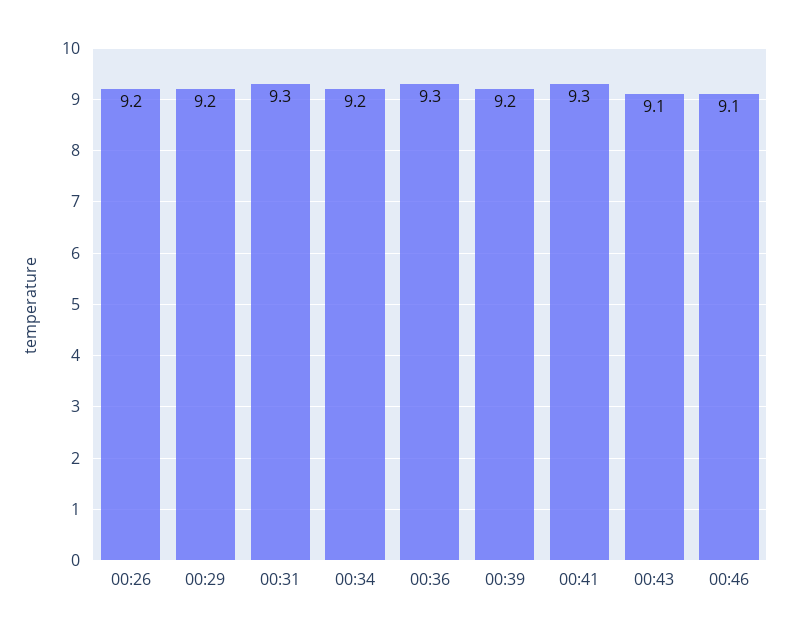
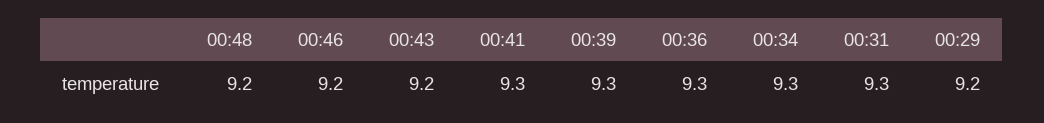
00:26: 9.2 -> none
00:34: 9.2 -> 9.3
00:39: 9.2 -> 9.3
00:43: 9.1 -> 9.2
00:46: 9.1 -> 9.2
00:48: none -> 9.2

